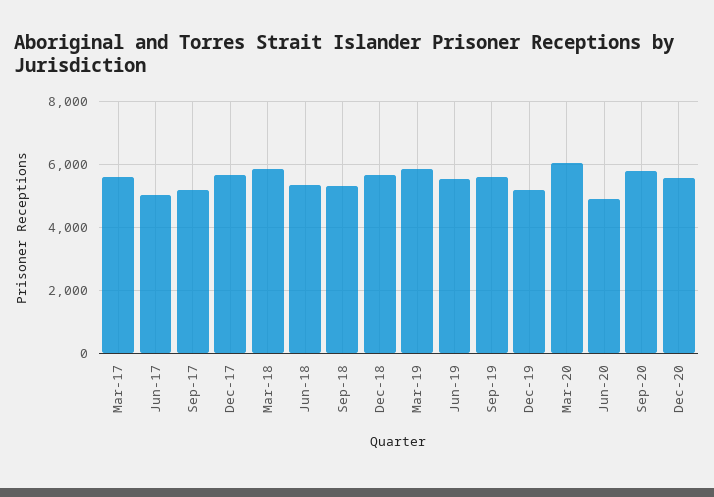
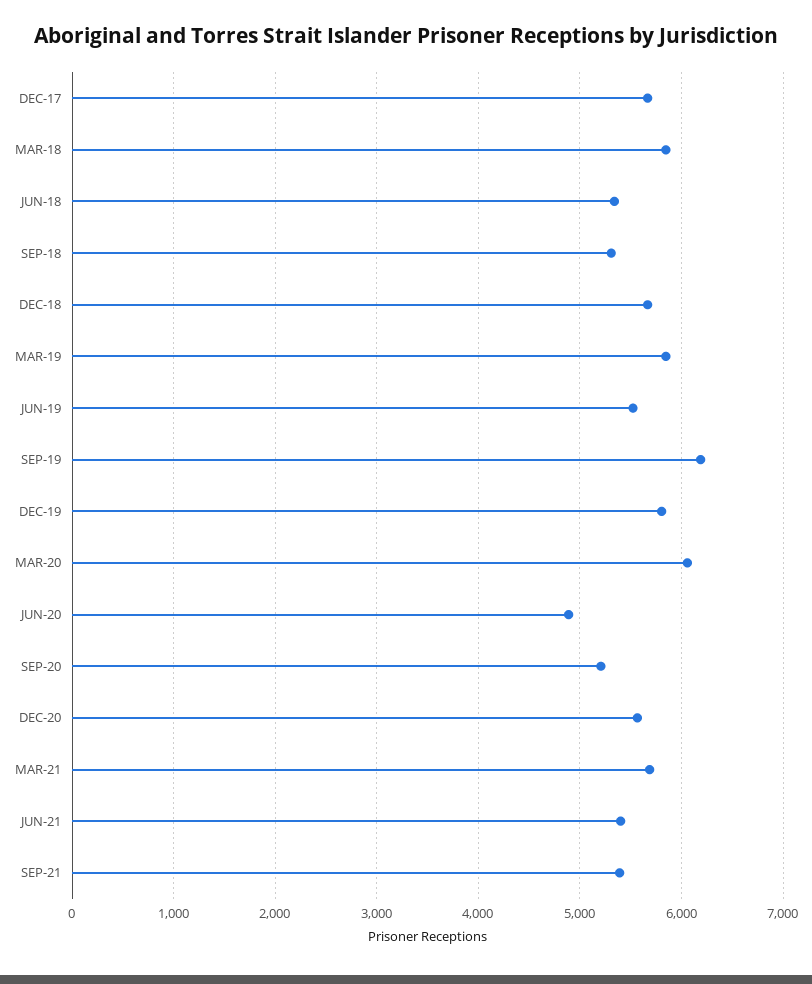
Mar-17: 5600 -> none
Jun-17: 5000 -> none
Sep-17: 5200 -> none
Sep-19: 5600 -> 6200
Dec-19: 5200 -> 5800
Sep-20: 5800 -> 5200
MAR-21: none -> 5700
JUN-21: none -> 5400
SEP-21: none -> 5400

